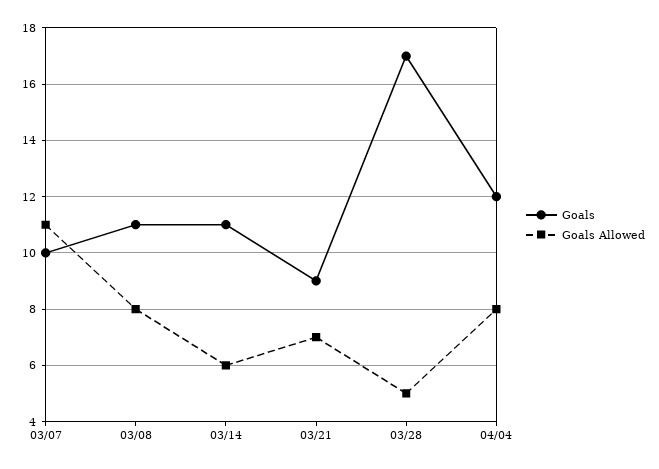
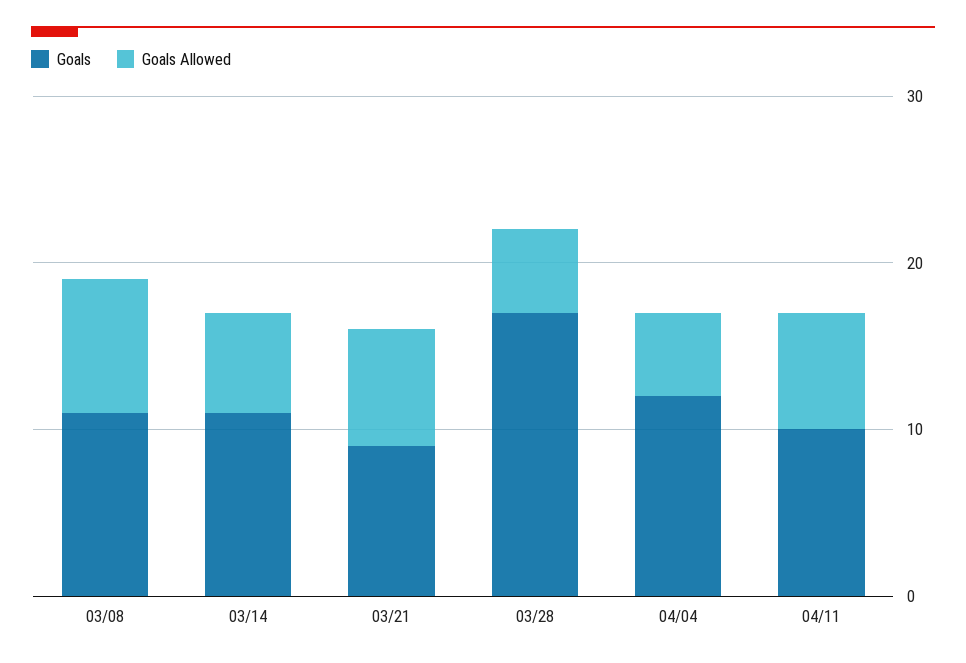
Goals, 03/07: 10 -> none
Goals Allowed, 03/07: 11 -> none
Goals Allowed, 04/04: 8 -> 5
Goals, 04/11: none -> 10
Goals Allowed, 04/11: none -> 7

